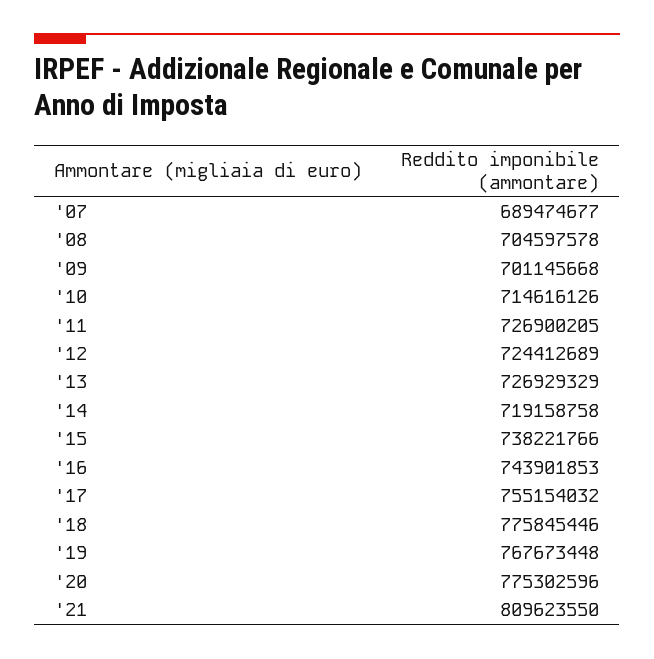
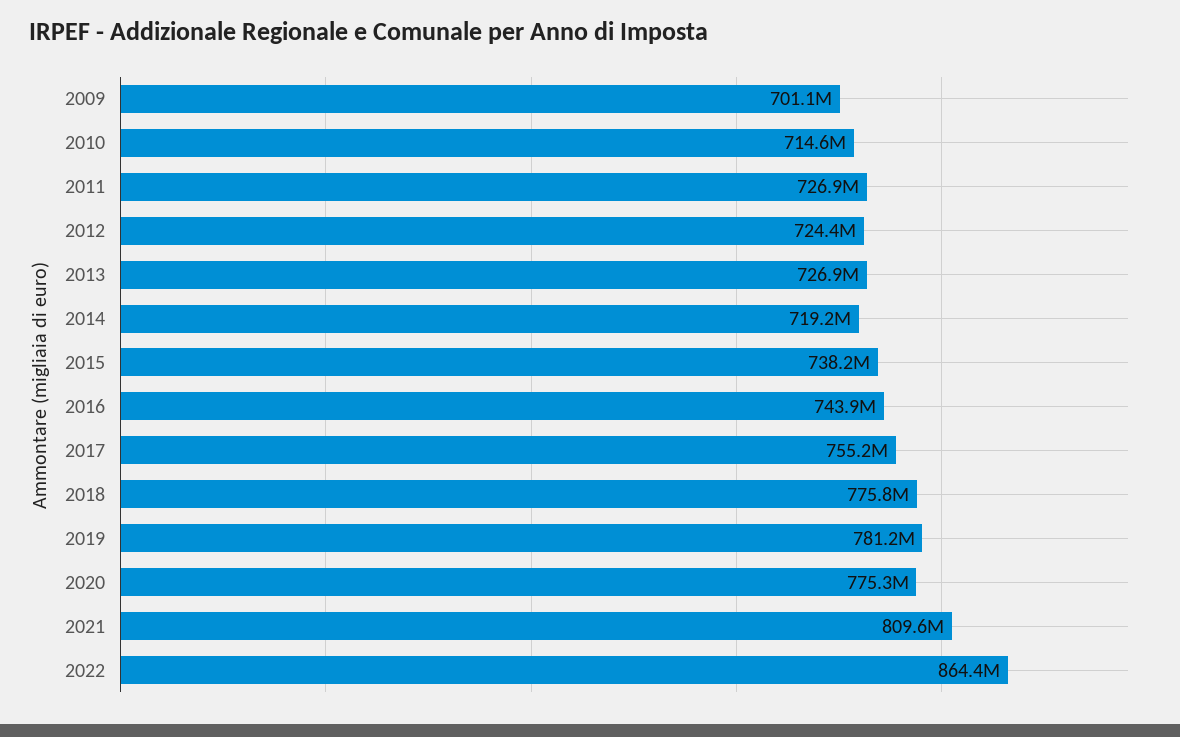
'07: 689474677 -> none
'08: 704597578 -> none
'19: 767673448 -> 781200000
2022: none -> 864400000

